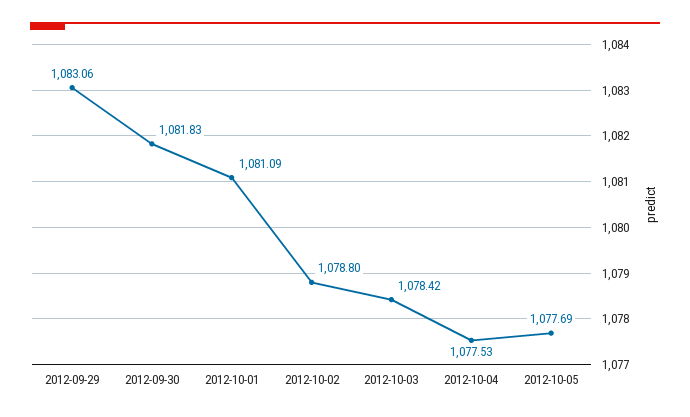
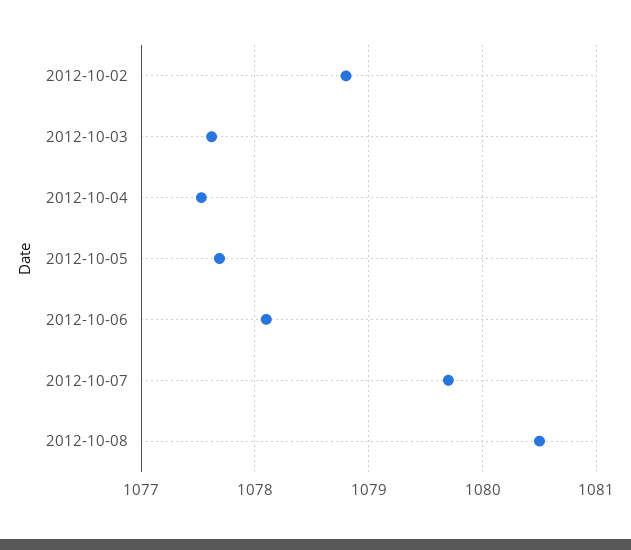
2012-09-29: 1083.06 -> none
2012-09-30: 1081.83 -> none
2012-10-01: 1081.09 -> none
2012-10-03: 1078.42 -> 1077.6
2012-10-06: none -> 1078.1
2012-10-07: none -> 1079.7
2012-10-08: none -> 1080.5

